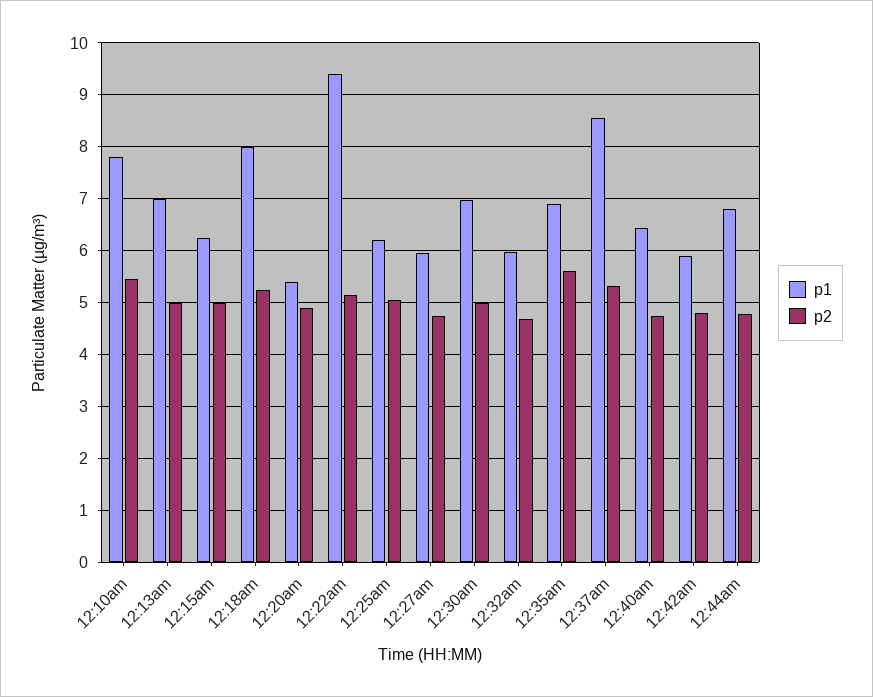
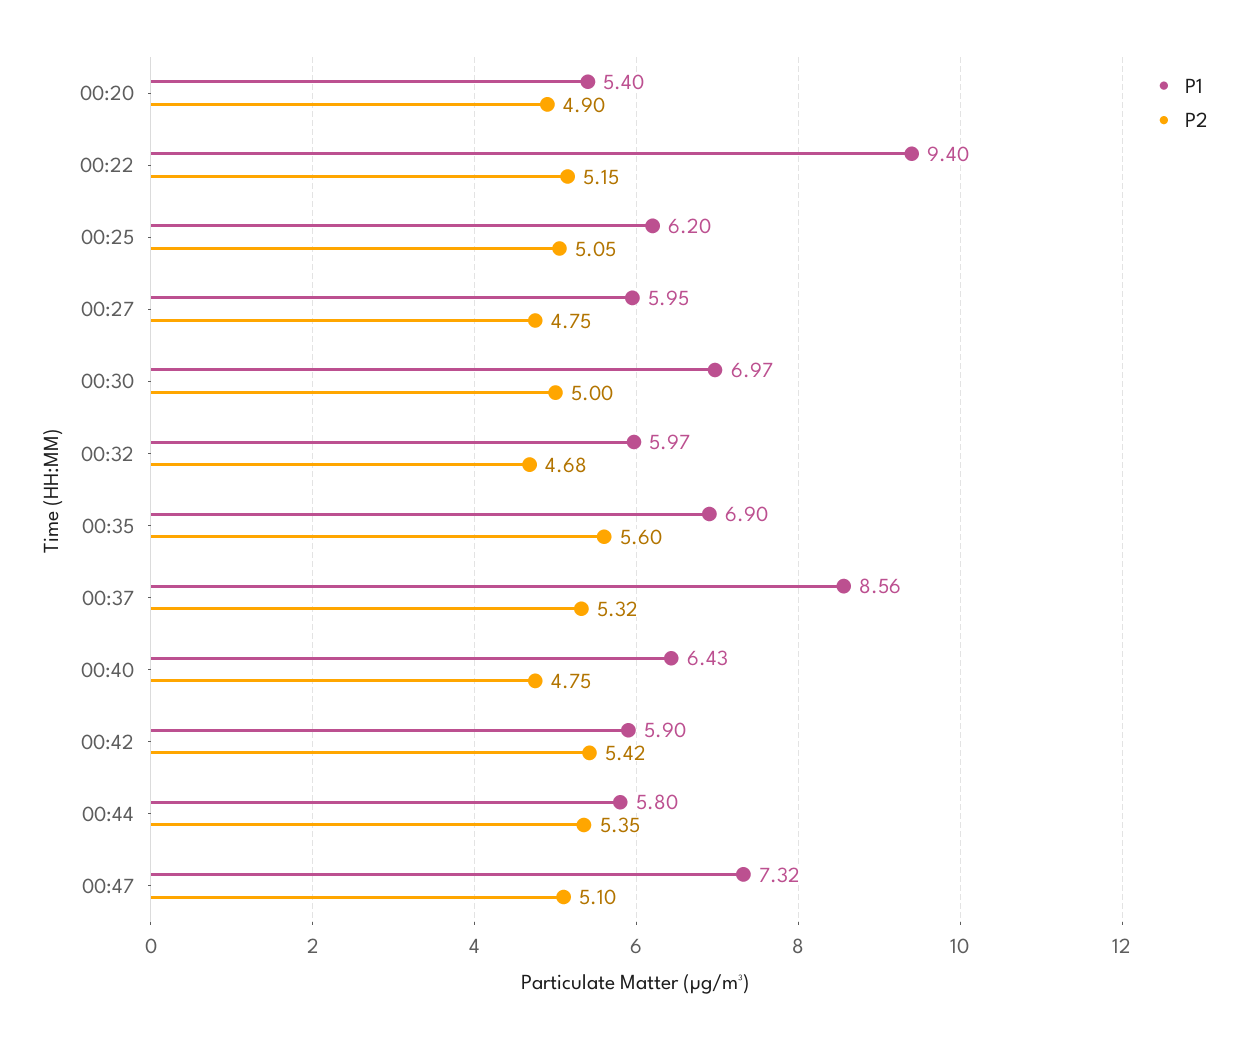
p1, 12:10am: 7.8 -> none
p2, 12:10am: 5.4 -> none
p1, 12:13am: 7 -> none
p2, 12:13am: 5 -> none
p1, 12:15am: 6.2 -> none
p2, 12:15am: 5 -> none
p1, 12:18am: 8 -> none
p2, 12:18am: 5.2 -> none
p2, 12:42am: 4.8 -> 5.42
p1, 12:44am: 6.8 -> 5.8
p2, 12:44am: 4.8 -> 5.35
p1, 00:47: none -> 7.32
p2, 00:47: none -> 5.1

